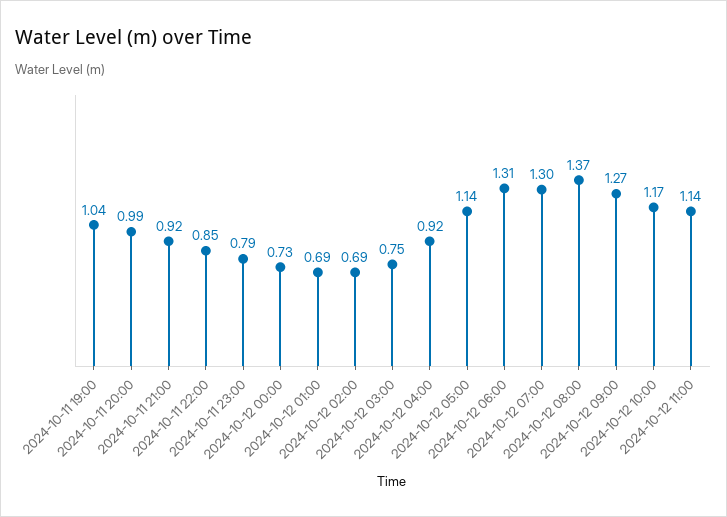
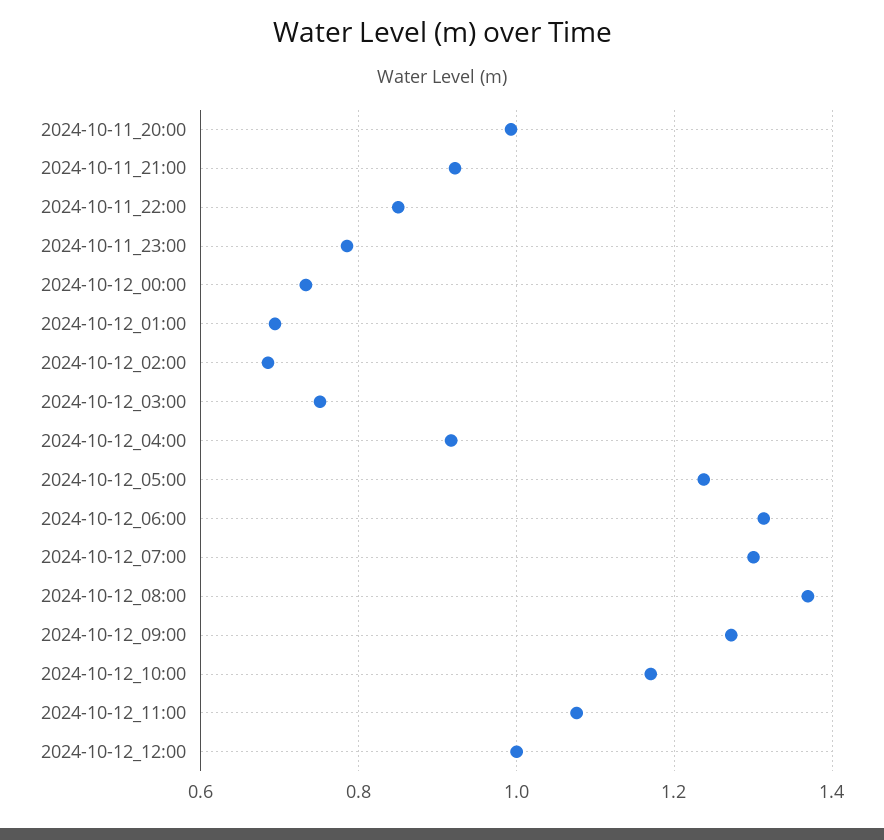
2024-10-11 19:00: 1.04 -> none
2024-10-12 05:00: 1.14 -> 1.24
2024-10-12 11:00: 1.14 -> 1.08
2024-10-12_12:00: none -> 1

